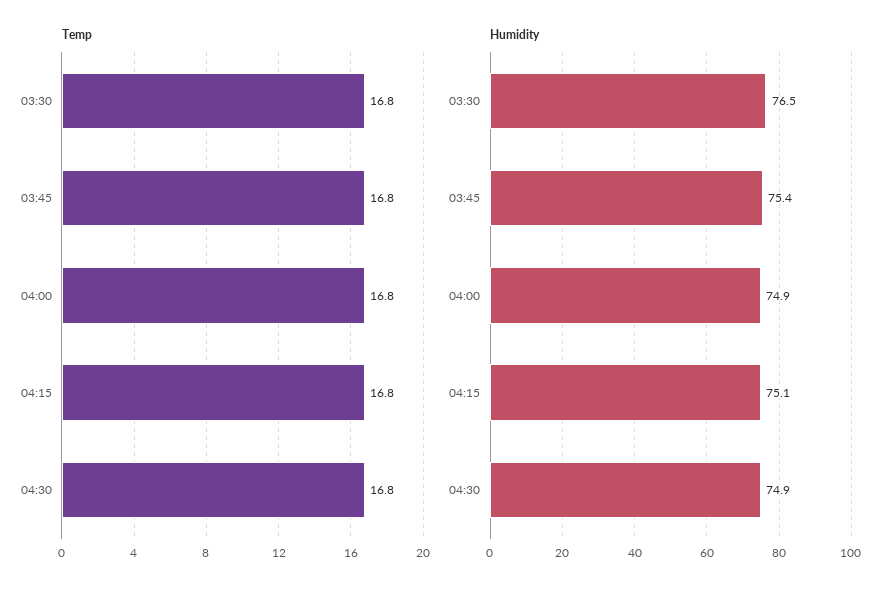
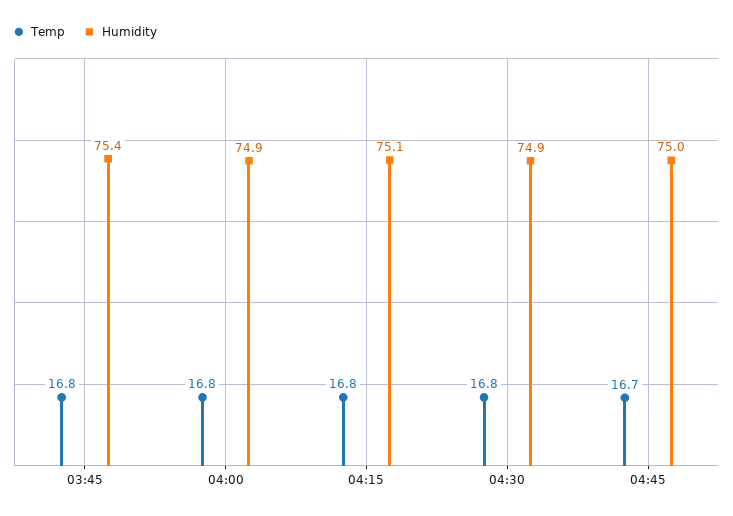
Temp, 03:30: 16.8 -> none
Humidity, 03:30: 76.5 -> none
Temp, 04:45: none -> 16.7
Humidity, 04:45: none -> 75

